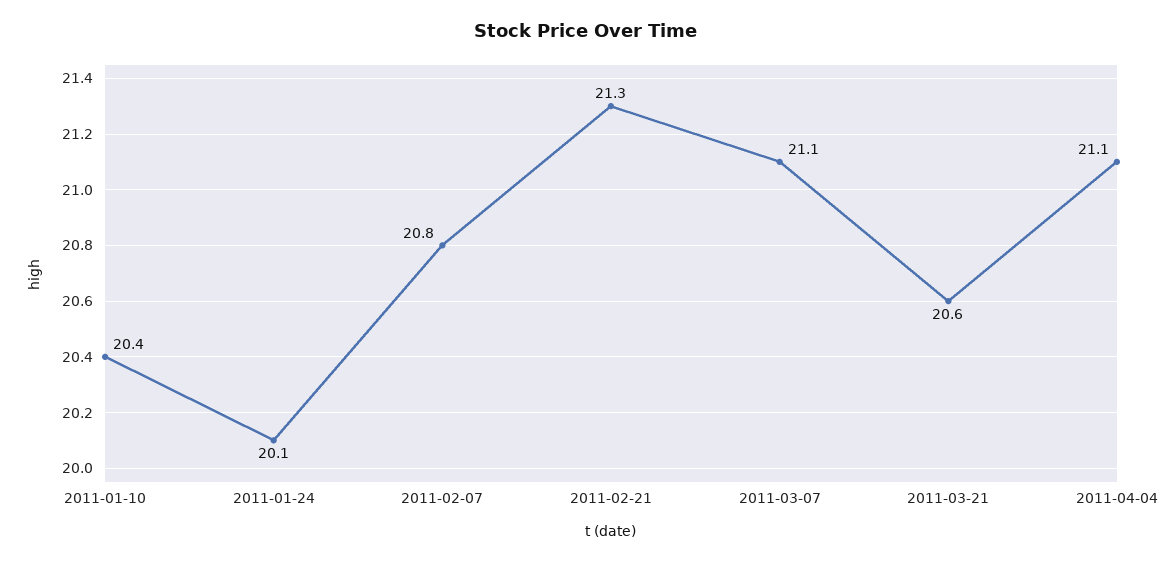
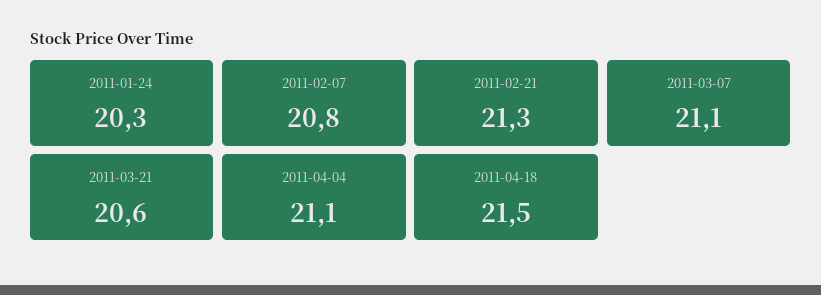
2011-01-10: 20.4 -> none
2011-01-24: 20.1 -> 20.3
2011-04-18: none -> 21.5

